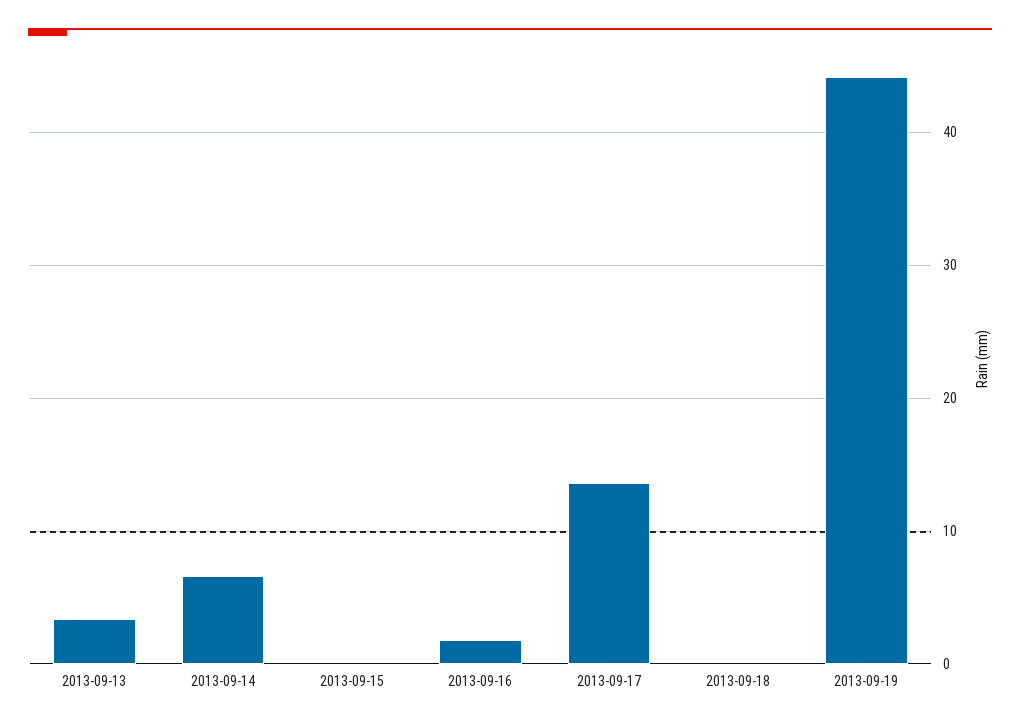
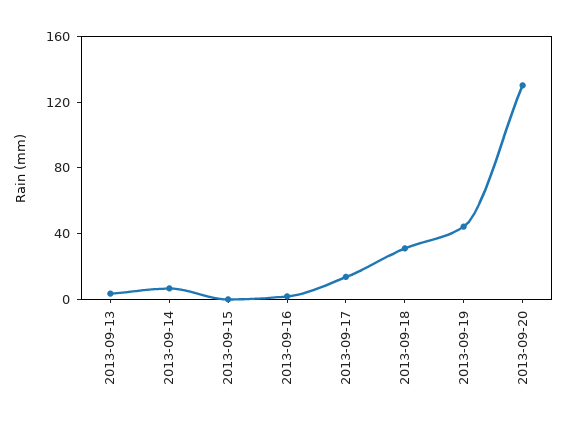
2013-09-18: 0 -> 30
2013-09-20: none -> 130

